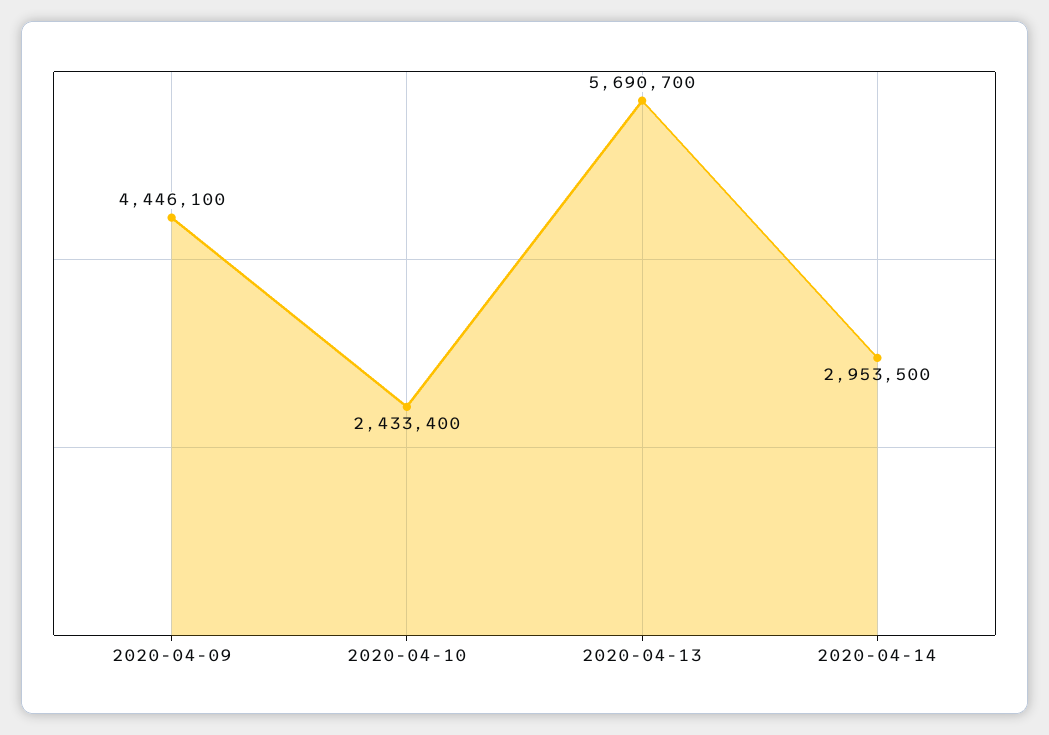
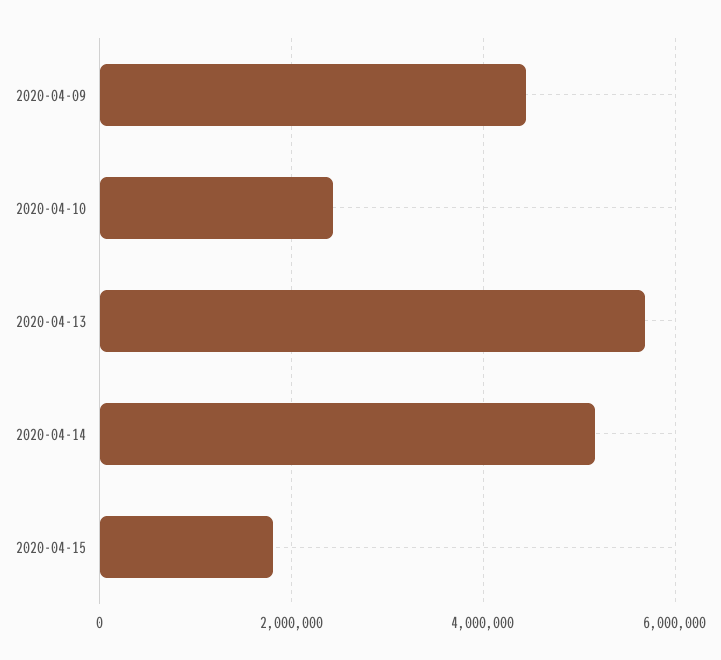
2020-04-14: 2953500 -> 5200000
2020-04-15: none -> 1800000

